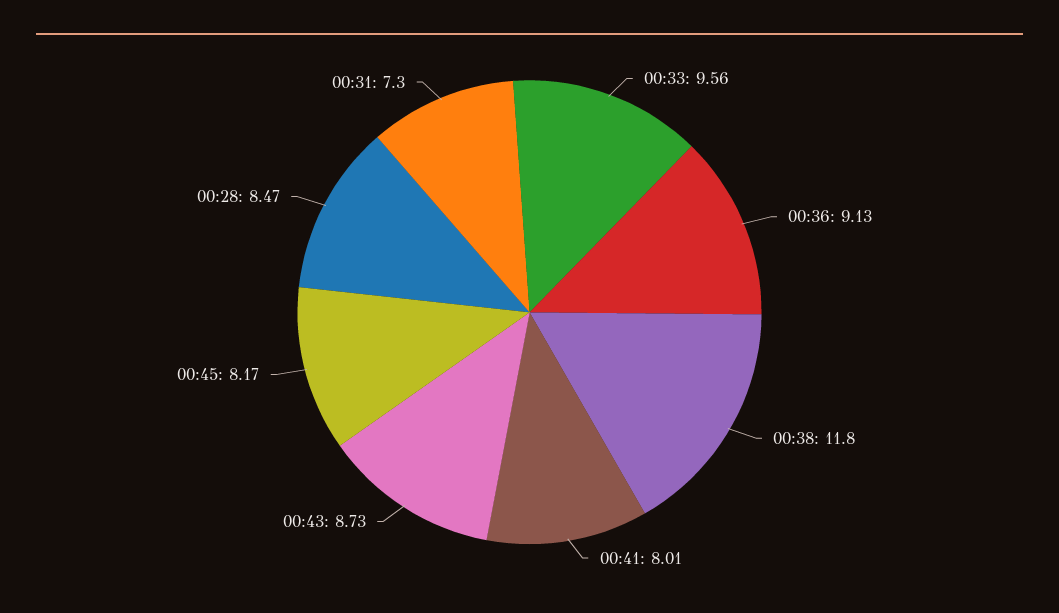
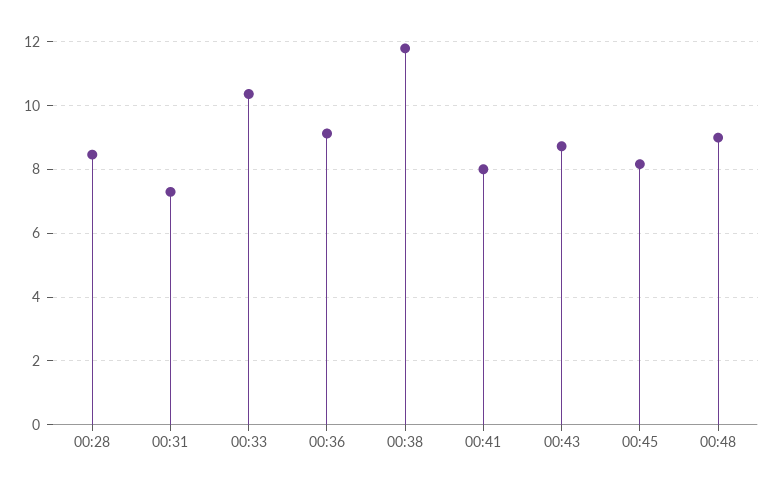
00:33: 9.56 -> 10.4
00:48: none -> 9

